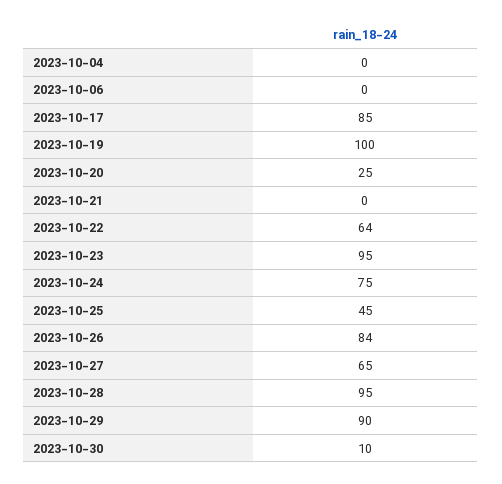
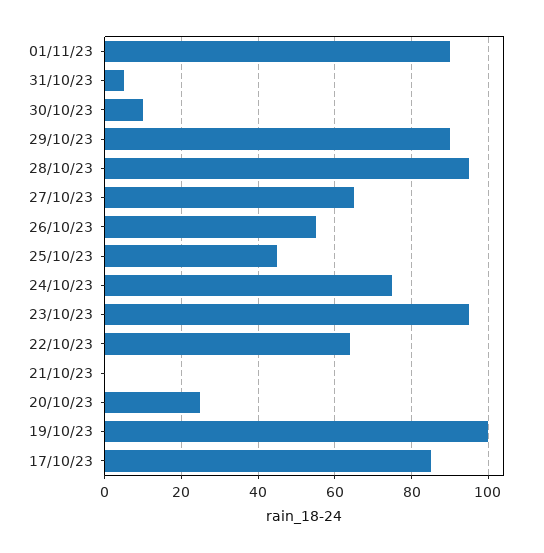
2023-10-04: 0 -> none
2023-10-06: 0 -> none
2023-10-26: 84 -> 55
01/11/23: none -> 90
31/10/23: none -> 5

